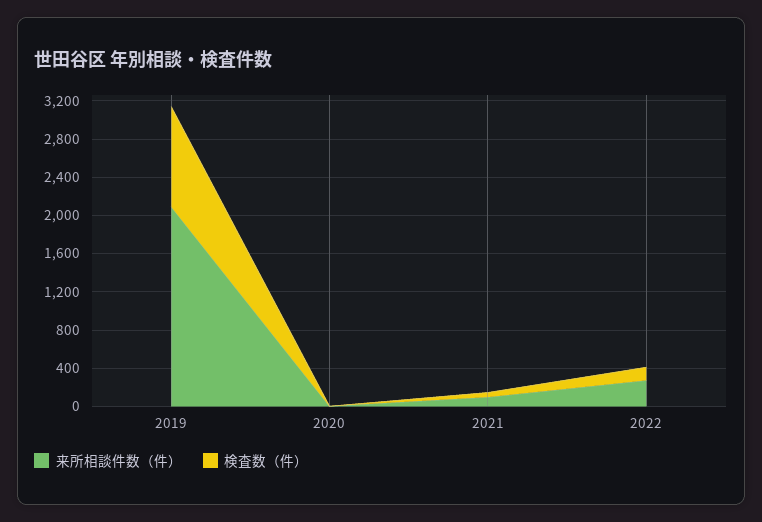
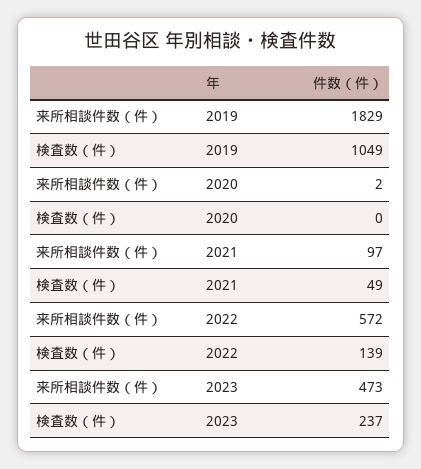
来所相談件数（件）, 2019: 2100 -> 1829
来所相談件数（件）, 2022: 300 -> 572
来所相談件数（件）, 2023: none -> 473
検査数（件）, 2023: none -> 237

